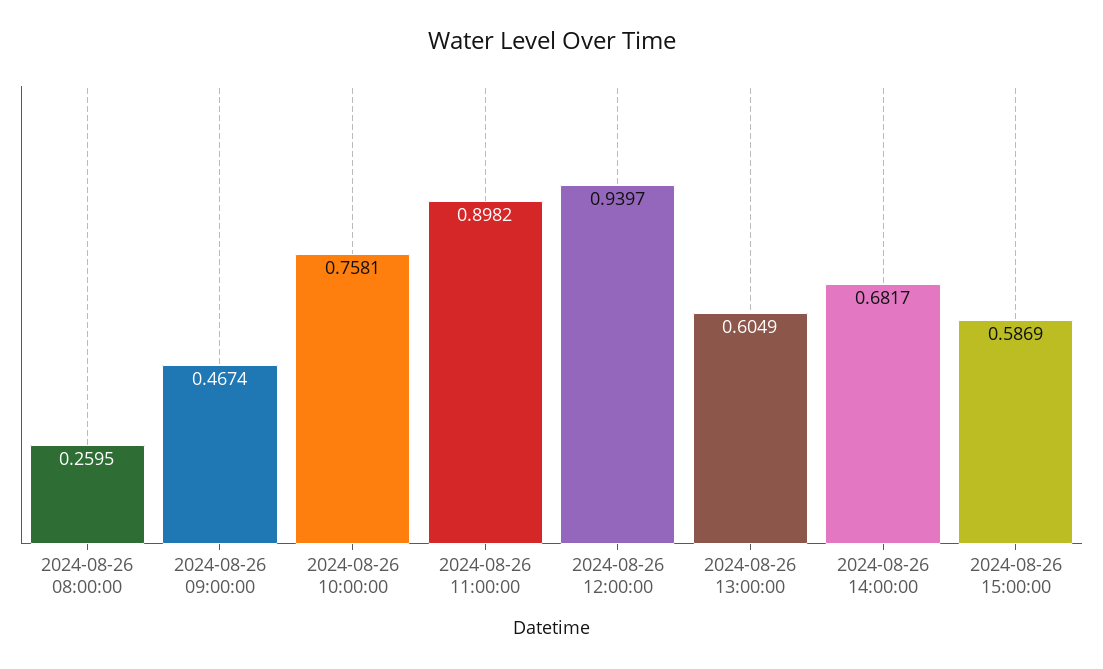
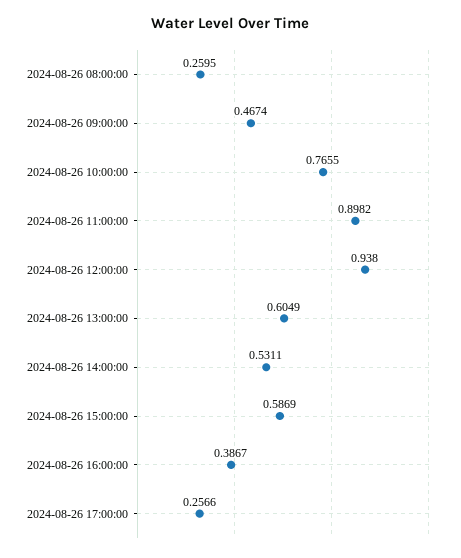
2024-08-26 10:00:00: 0.7581 -> 0.7655
2024-08-26 12:00:00: 0.9397 -> 0.938
2024-08-26 14:00:00: 0.6817 -> 0.5311
2024-08-26 16:00:00: none -> 0.3867
2024-08-26 17:00:00: none -> 0.2566

